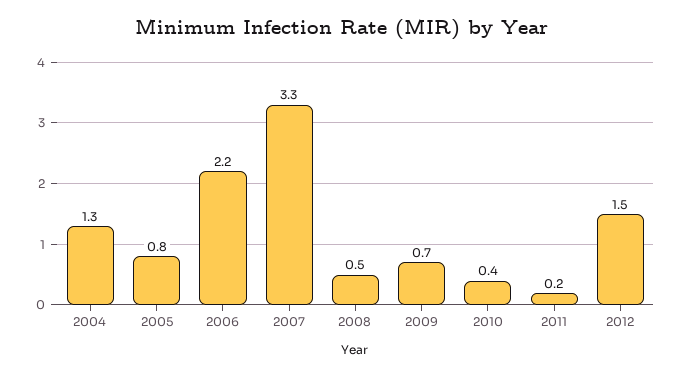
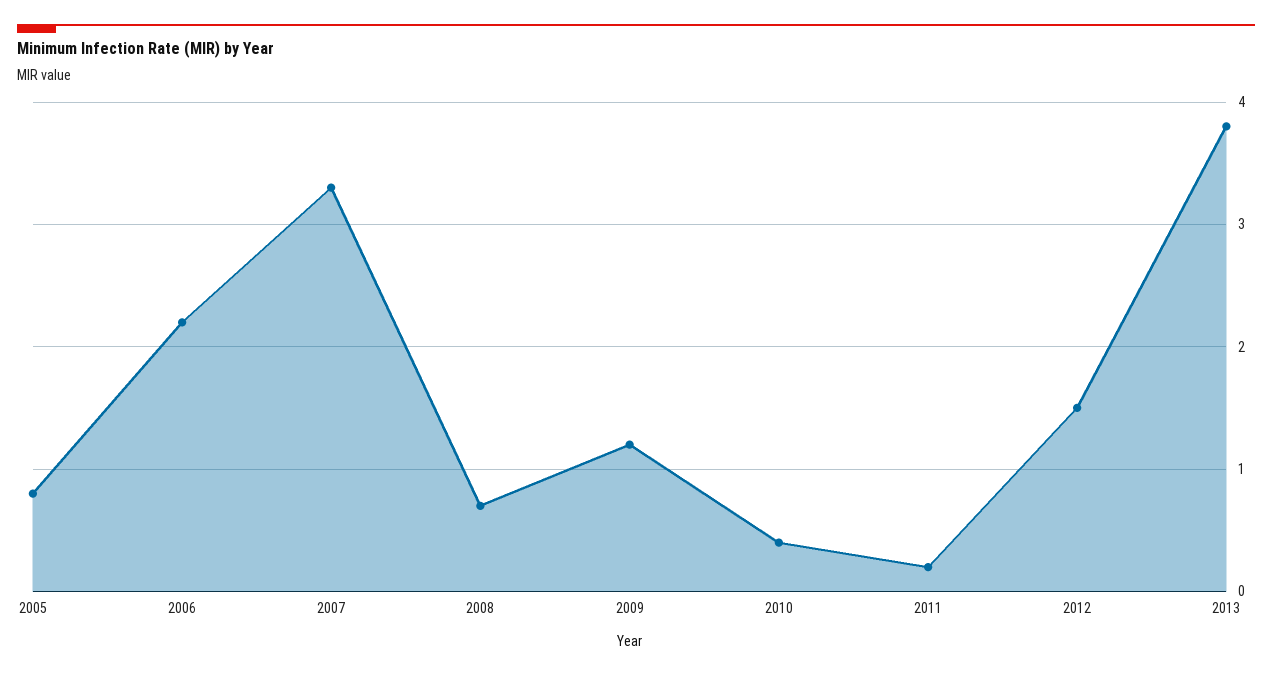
2004: 1.3 -> none
2008: 0.5 -> 0.7
2009: 0.7 -> 1.2
2013: none -> 3.8

